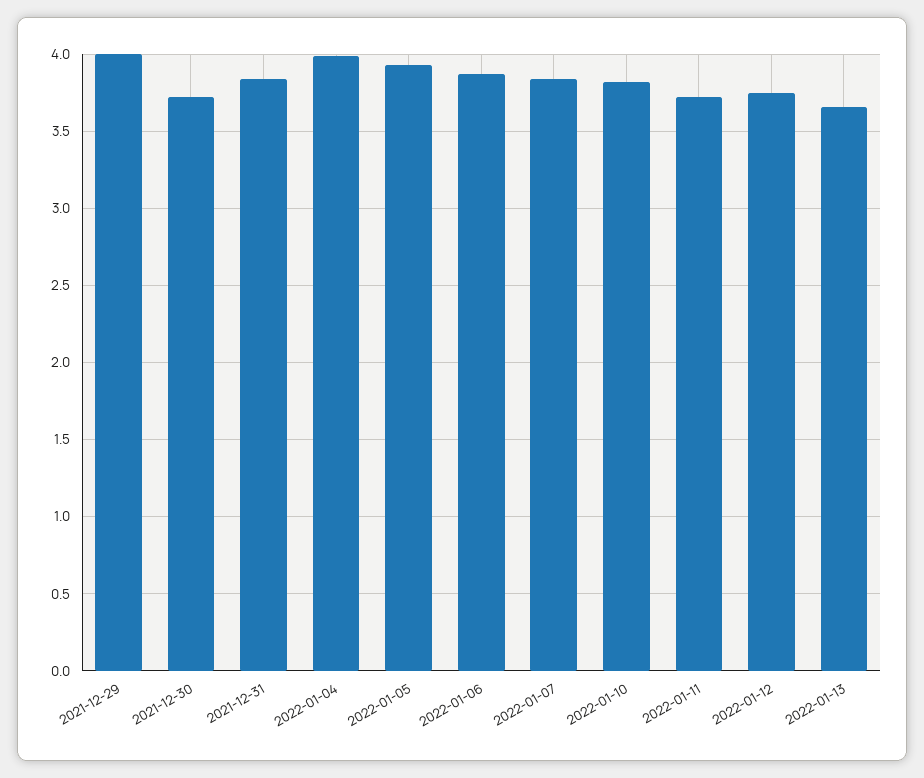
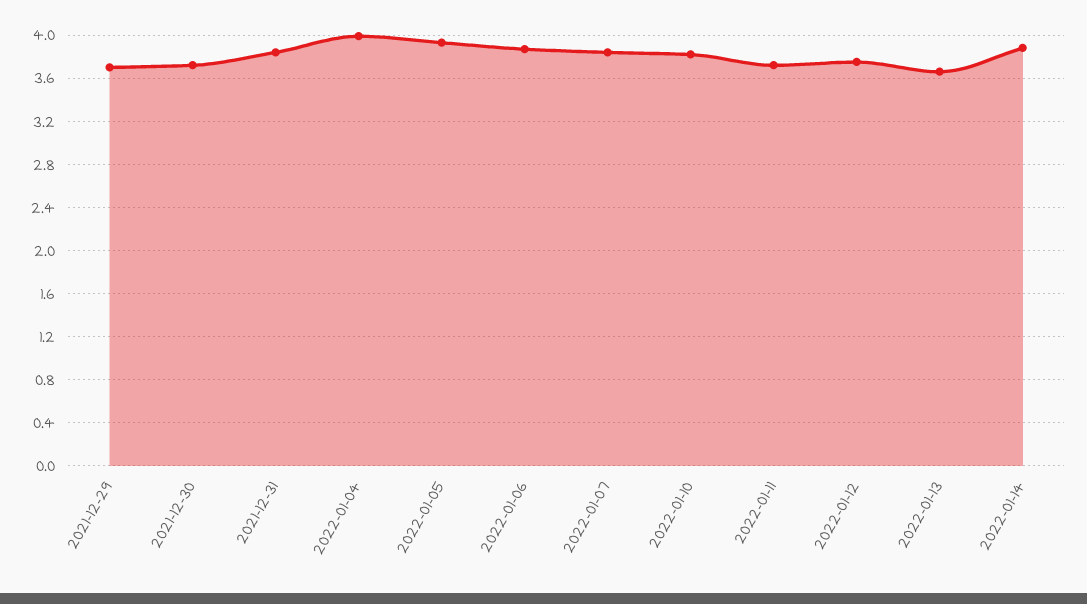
2021-12-29: 4 -> 3.7
2022-01-14: none -> 3.9

